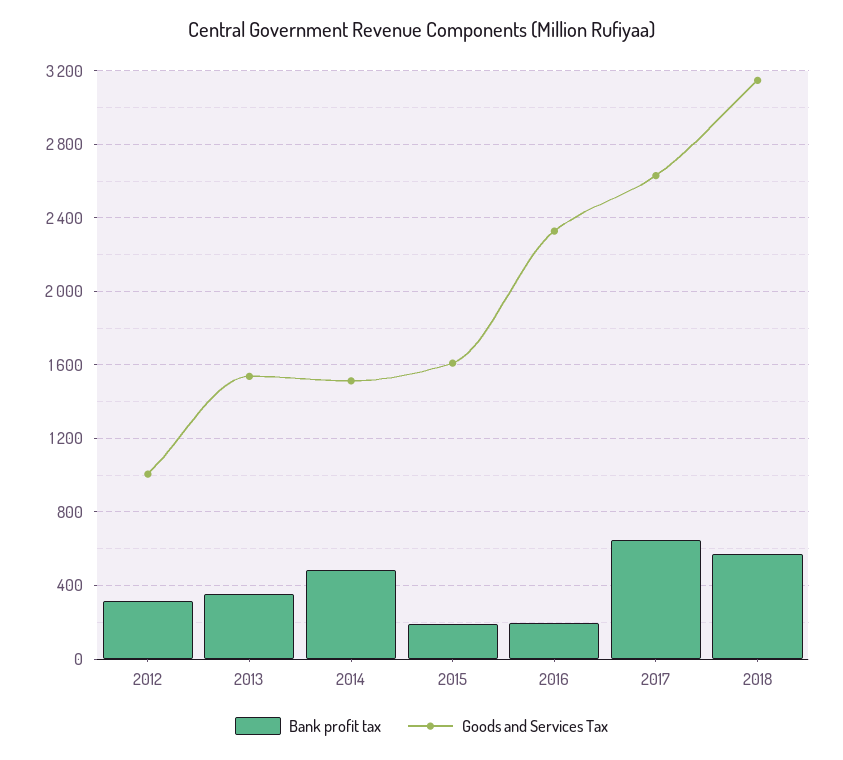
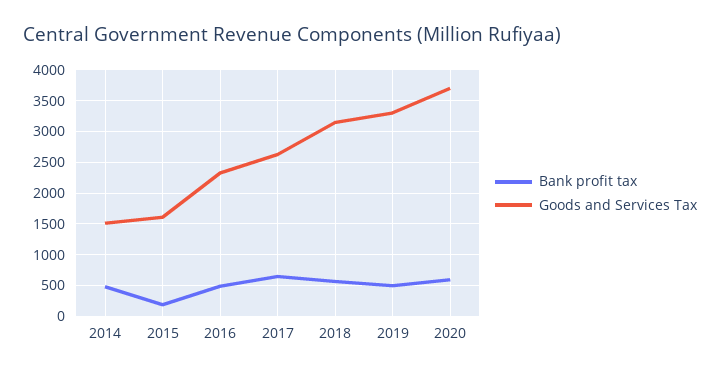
Bank profit tax, 2012: 300 -> none
Goods and Services Tax, 2012: 1000 -> none
Bank profit tax, 2013: 350 -> none
Goods and Services Tax, 2013: 1550 -> none
Bank profit tax, 2016: 200 -> 500
Bank profit tax, 2019: none -> 500
Goods and Services Tax, 2019: none -> 3300
Bank profit tax, 2020: none -> 600
Goods and Services Tax, 2020: none -> 3700

